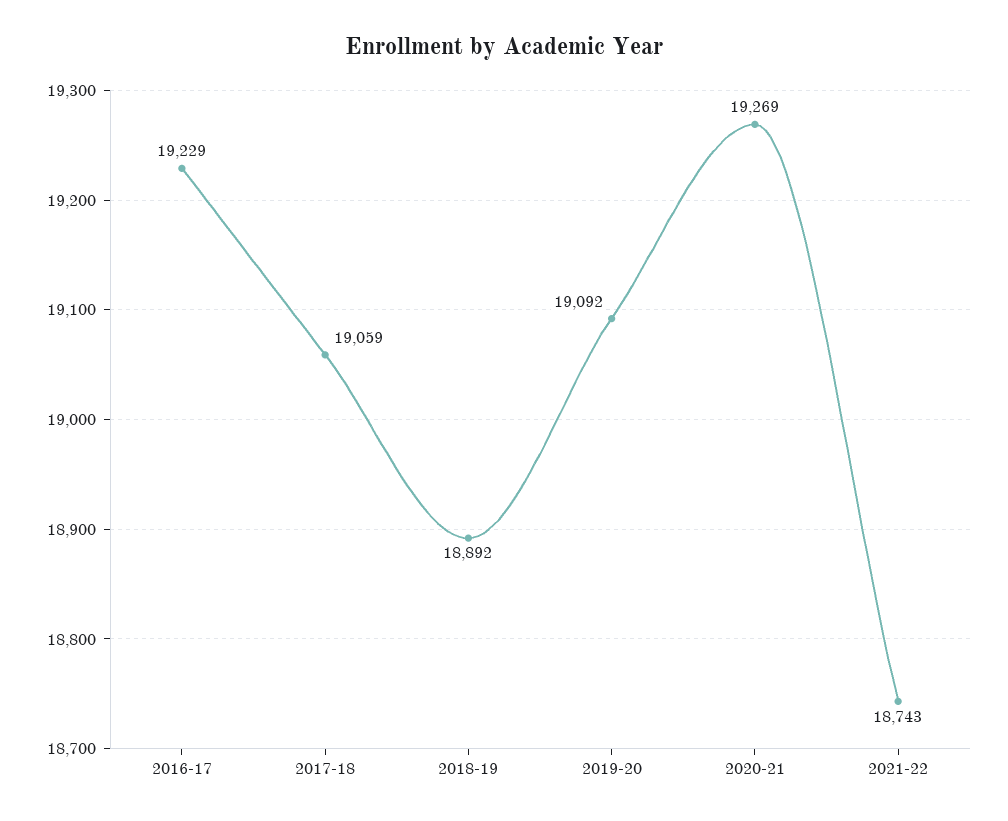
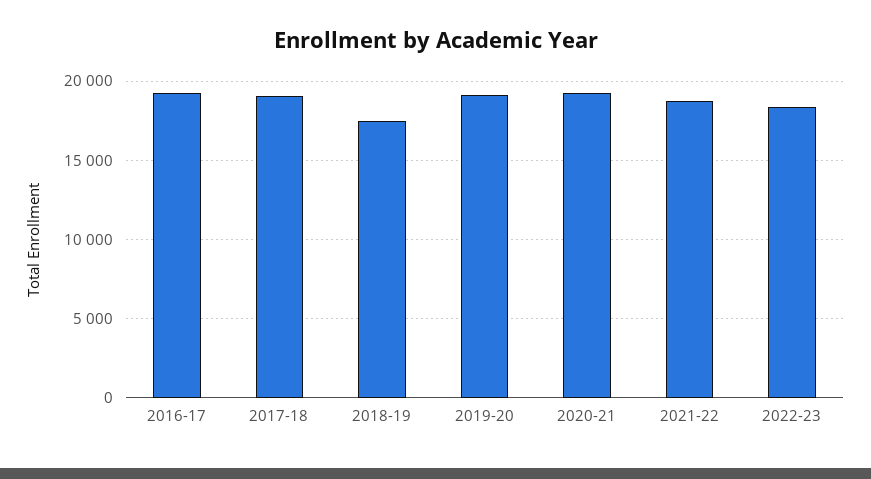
2018-19: 18892 -> 17500
2022-23: none -> 18500

